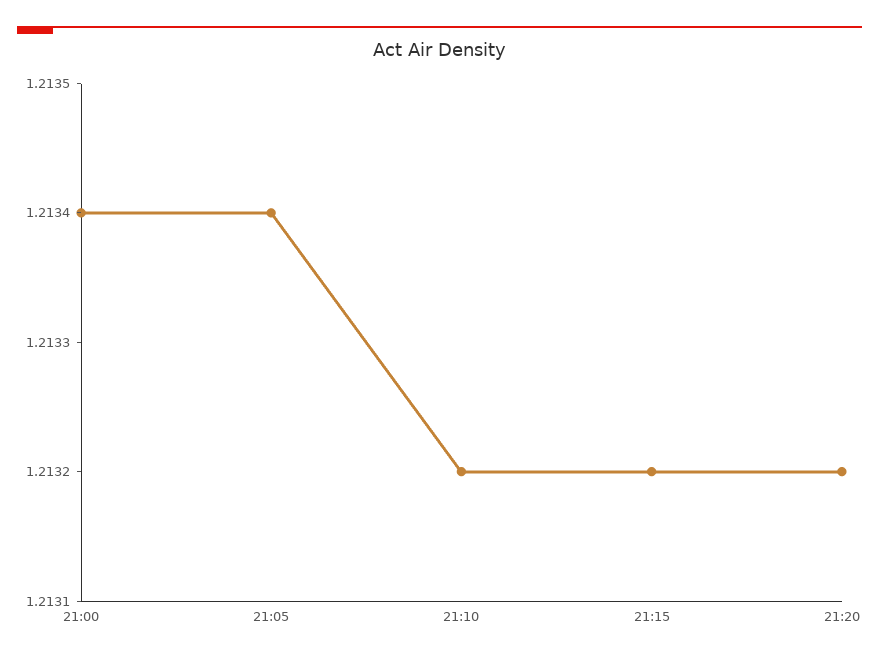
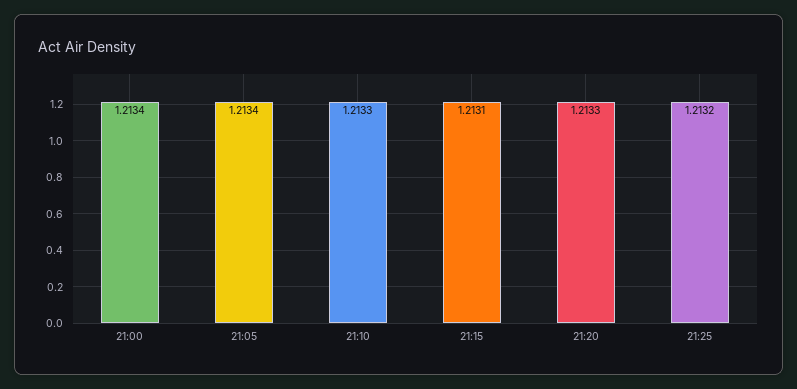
21:10: 1.2132 -> 1.2133
21:15: 1.2132 -> 1.2131
21:20: 1.2132 -> 1.2133
21:25: none -> 1.2132

